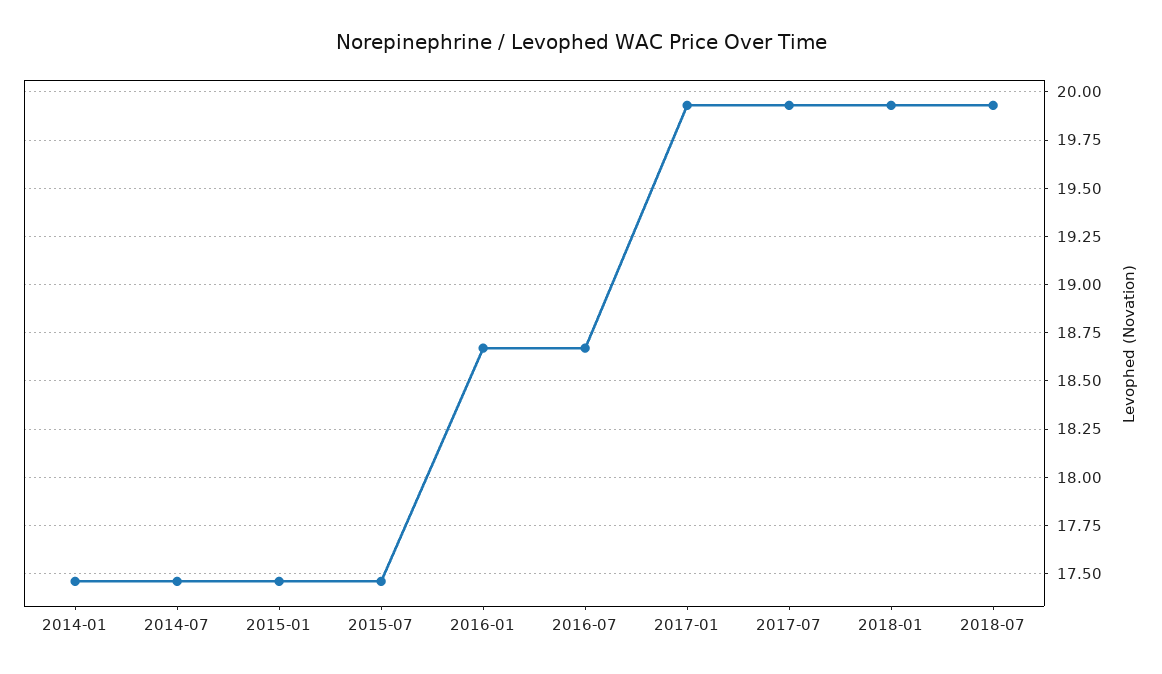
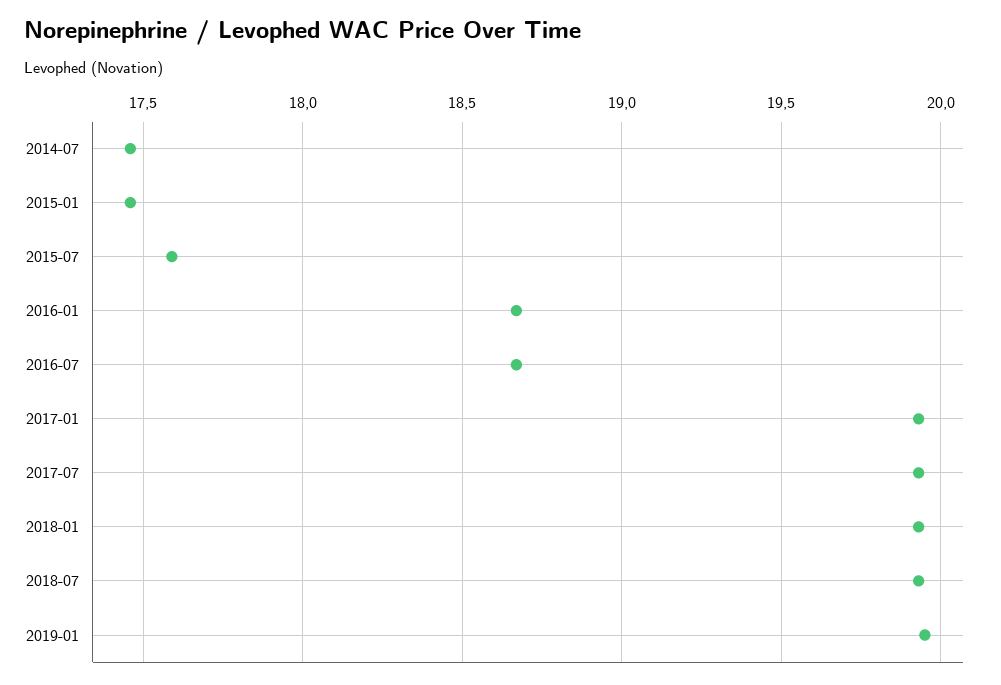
2014-01: 17.45 -> none
2015-07: 17.45 -> 17.6
2019-01: none -> 19.95

